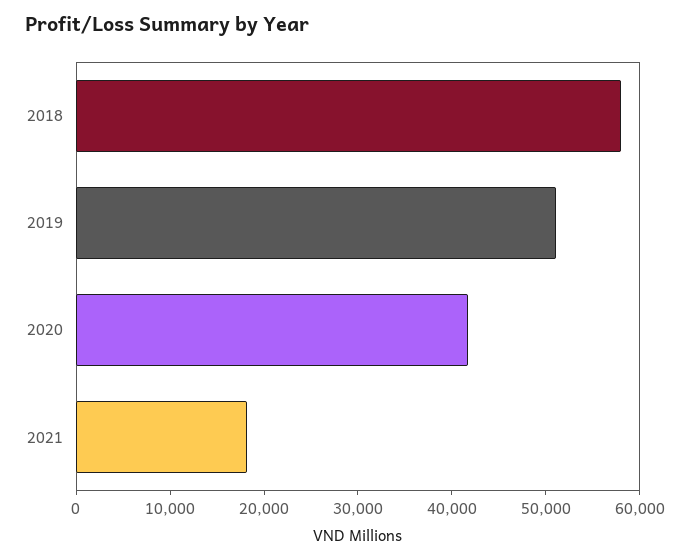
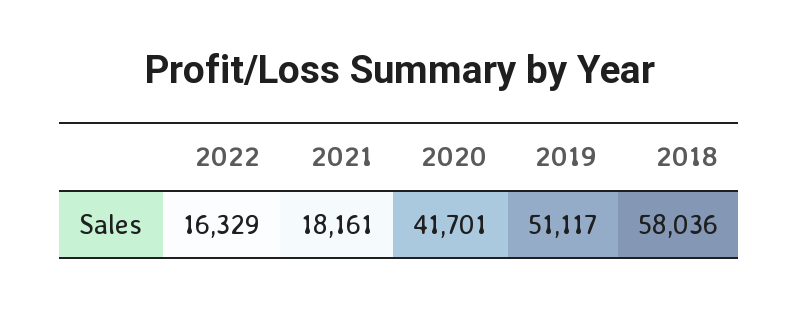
2022: none -> 16329

